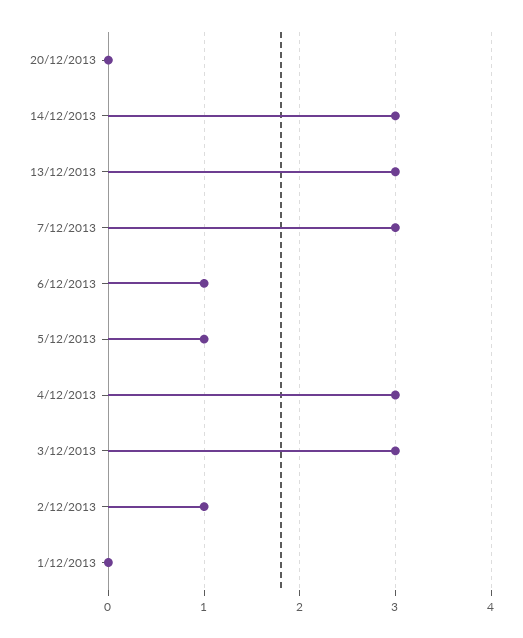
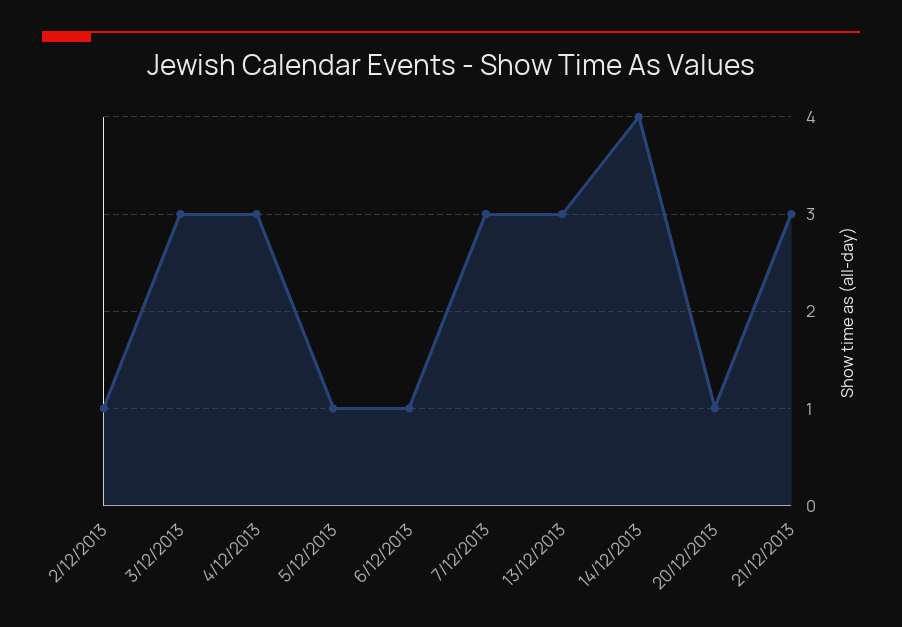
20/12/2013: 0 -> 1
14/12/2013: 3 -> 4
1/12/2013: 0 -> none
21/12/2013: none -> 3

